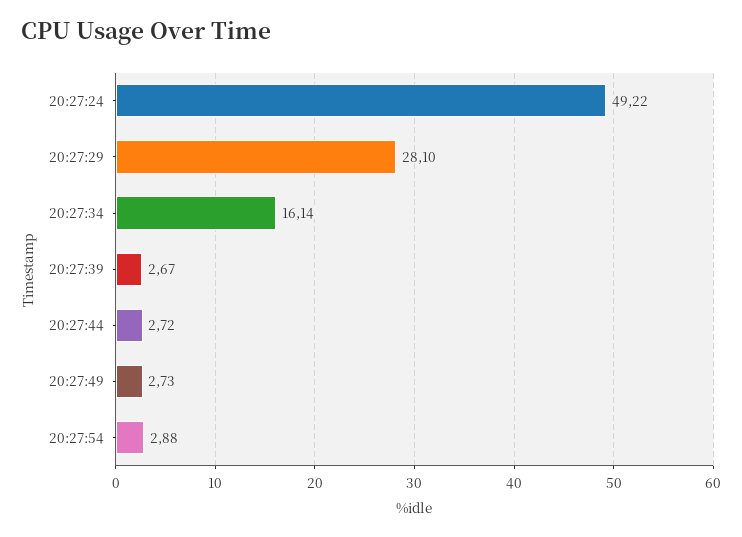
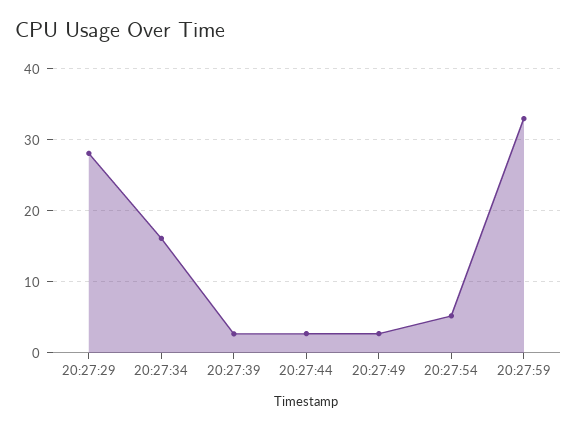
20:27:24: 49.22 -> none
20:27:54: 2.88 -> 5
20:27:59: none -> 33

